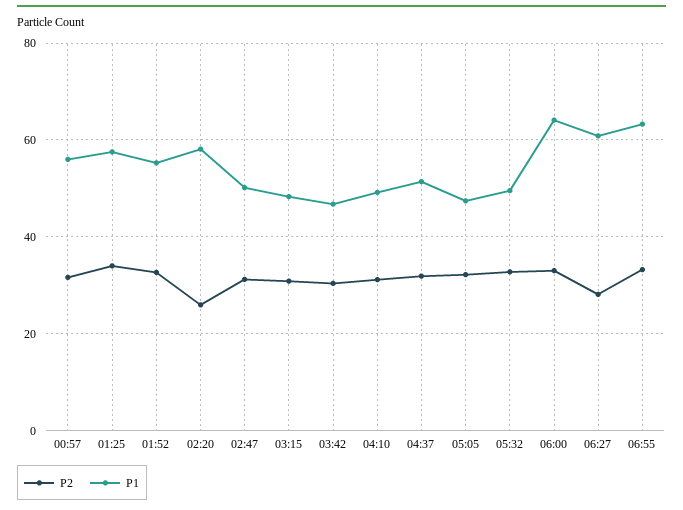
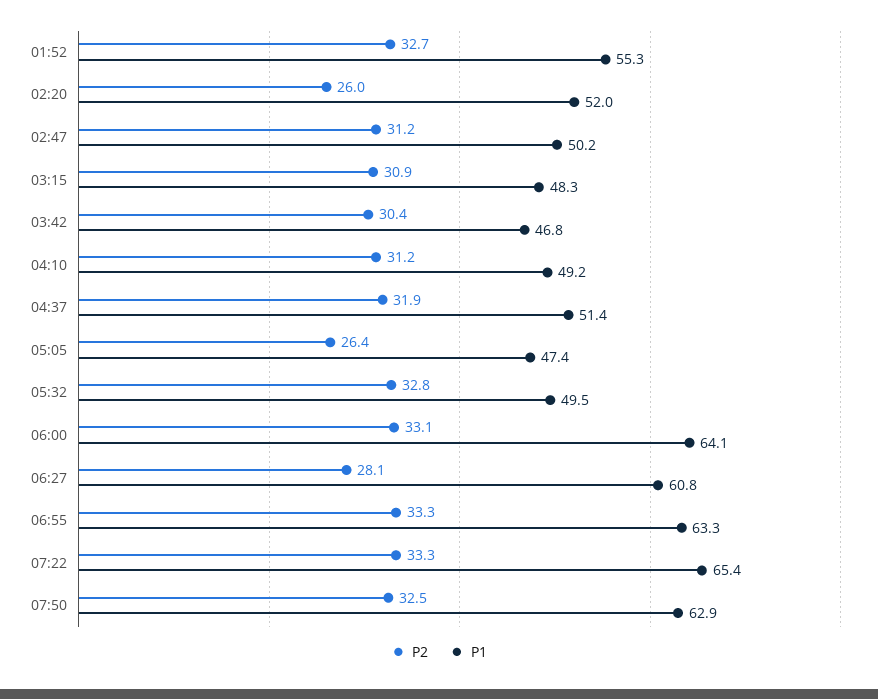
P2, 00:57: 32 -> none
P1, 00:57: 56 -> none
P2, 01:25: 34 -> none
P1, 01:25: 58 -> none
P1, 02:20: 58 -> 52
P2, 05:05: 32 -> 26.4
P2, 07:22: none -> 33.3
P1, 07:22: none -> 65.4
P2, 07:50: none -> 32.5
P1, 07:50: none -> 62.9

